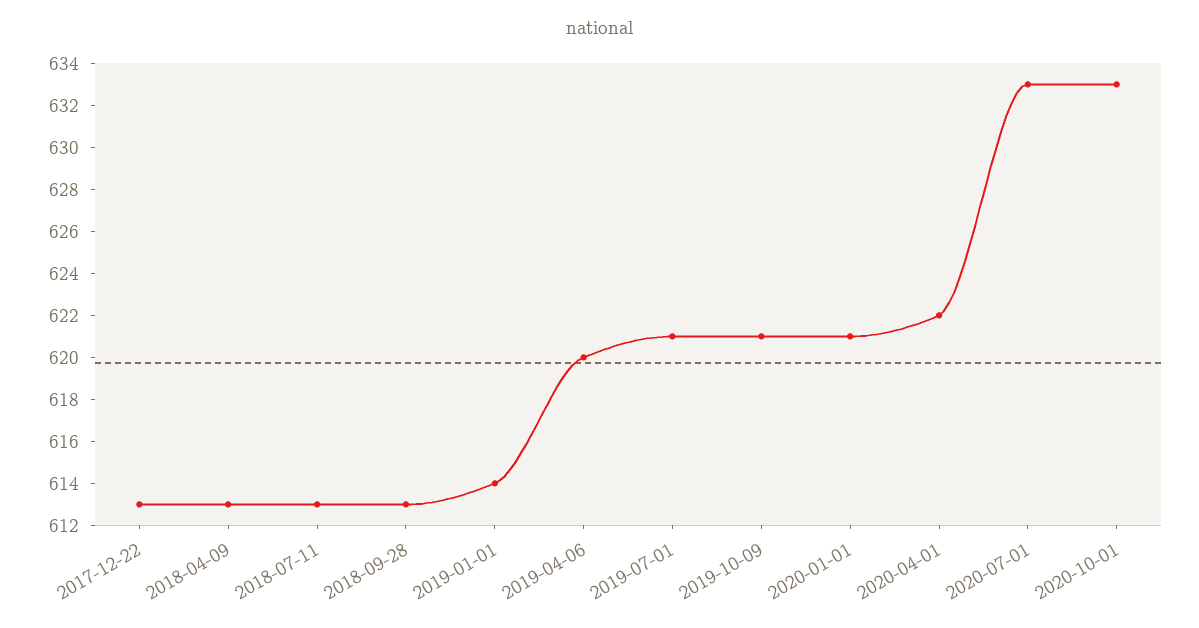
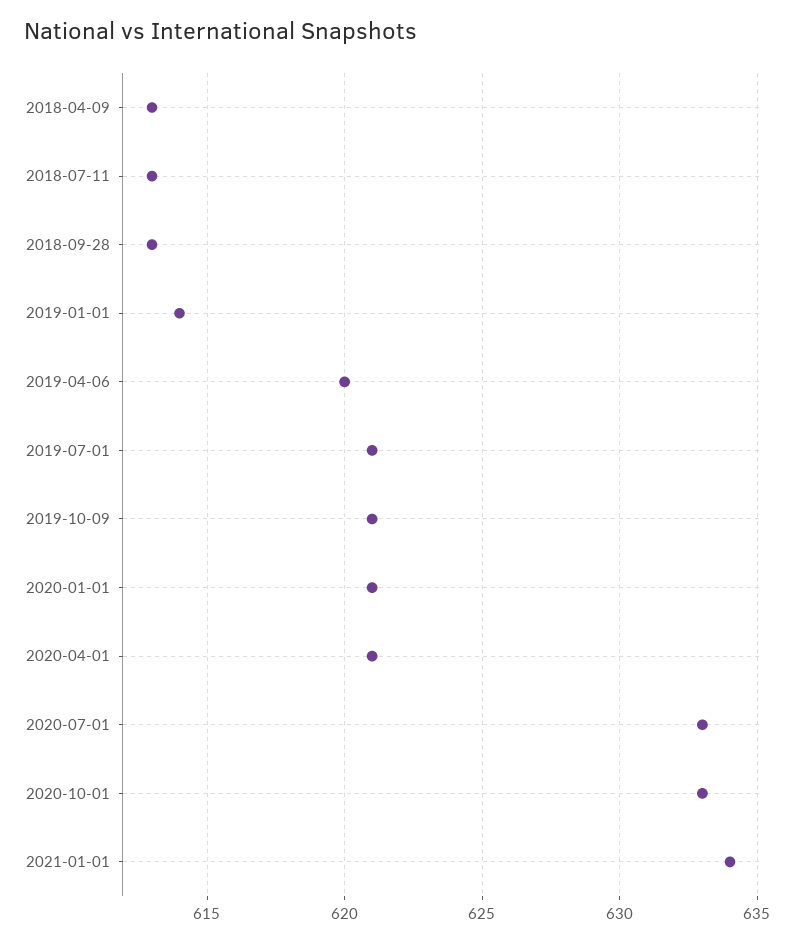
2017-12-22: 613 -> none
2020-04-01: 622 -> 621
2021-01-01: none -> 634

